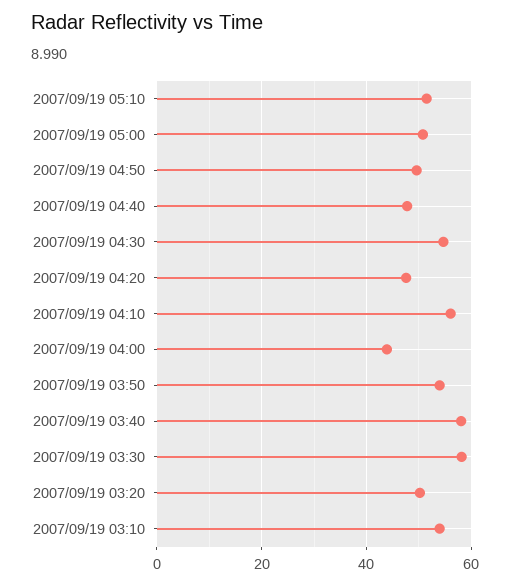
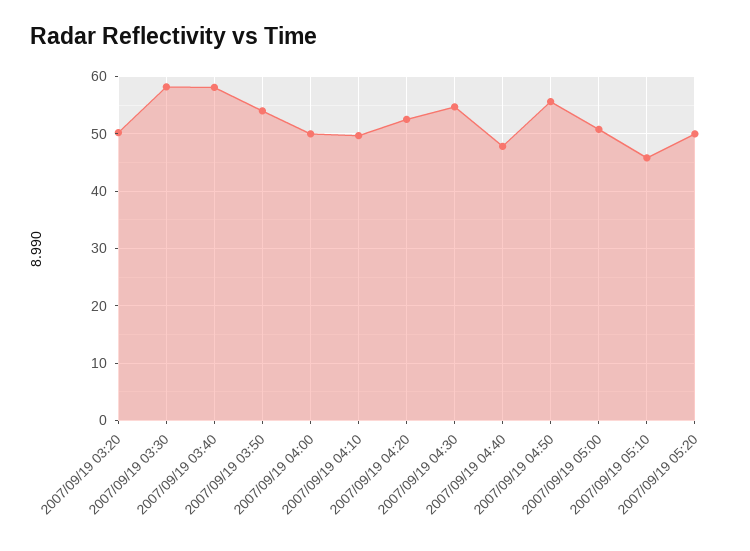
2007/09/19 05:10: 52 -> 46
2007/09/19 04:50: 50 -> 56
2007/09/19 04:20: 48 -> 52
2007/09/19 04:10: 56 -> 50
2007/09/19 04:00: 44 -> 50
2007/09/19 03:10: 54 -> none
2007/09/19 05:20: none -> 50

